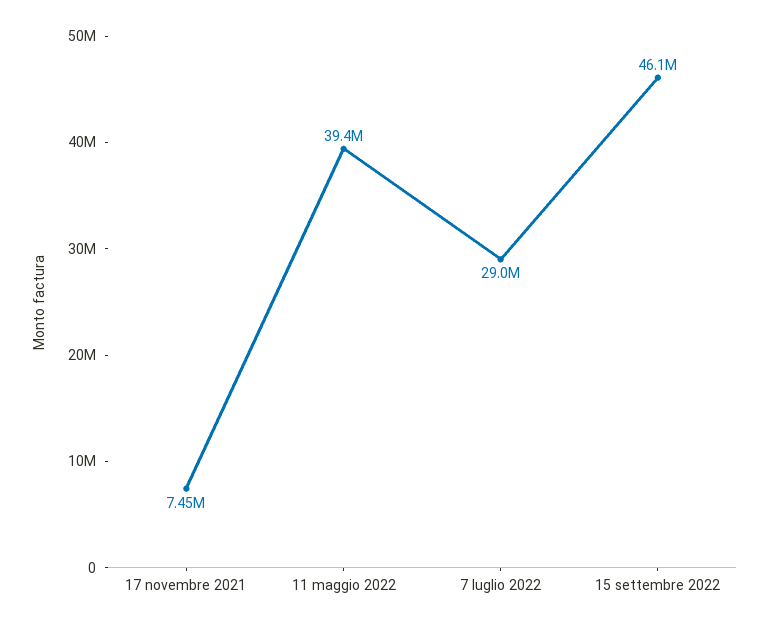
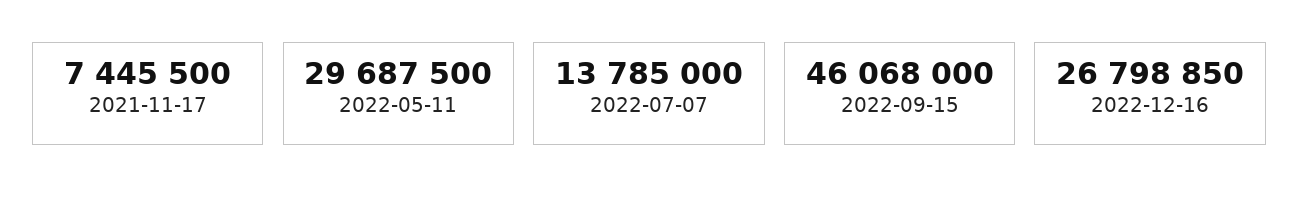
11 maggio 2022: 39400000 -> 29687500
7 luglio 2022: 29000000 -> 13785000
2022-12-16: none -> 26798850

